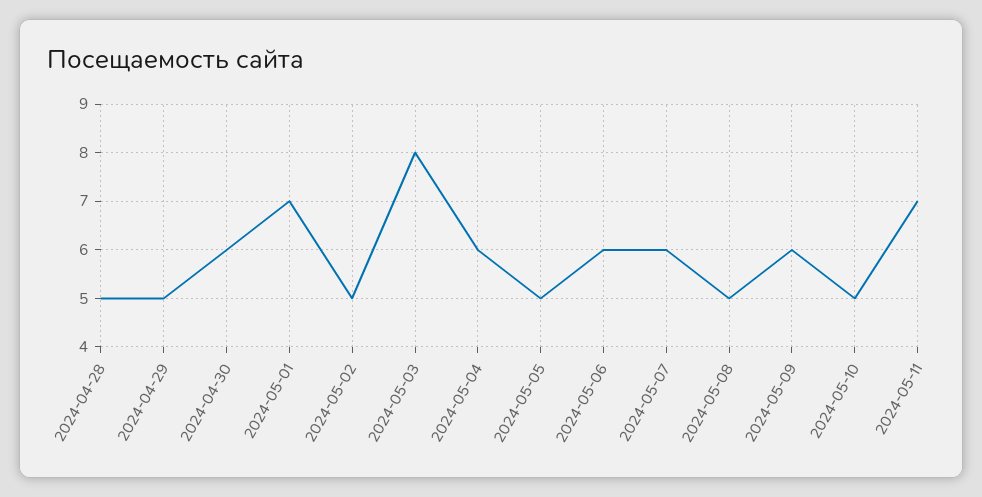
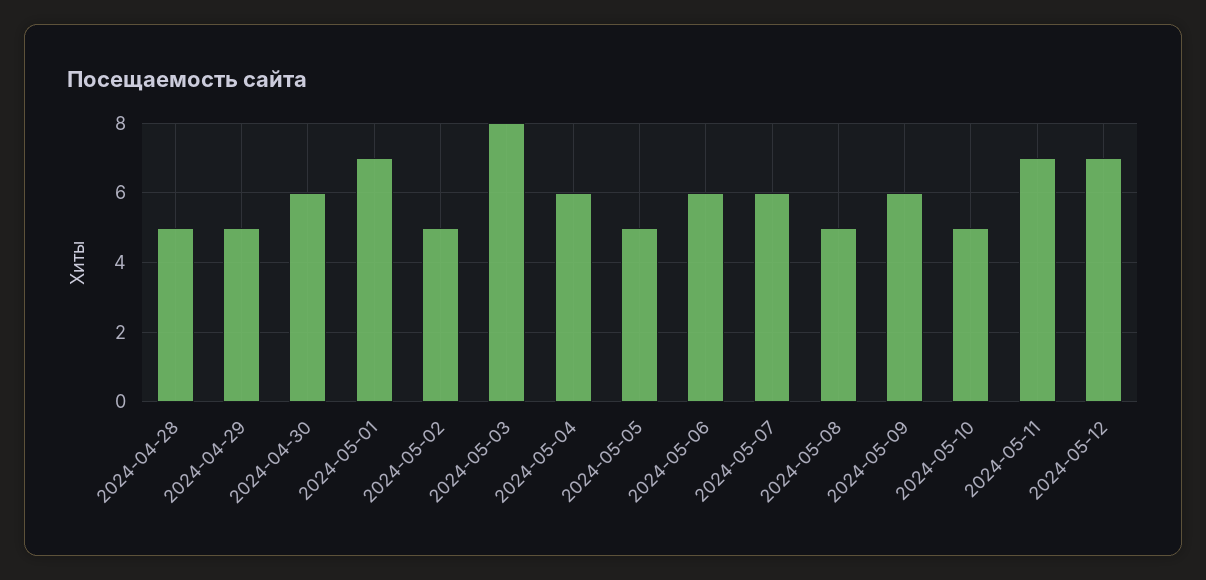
2024-05-12: none -> 7

